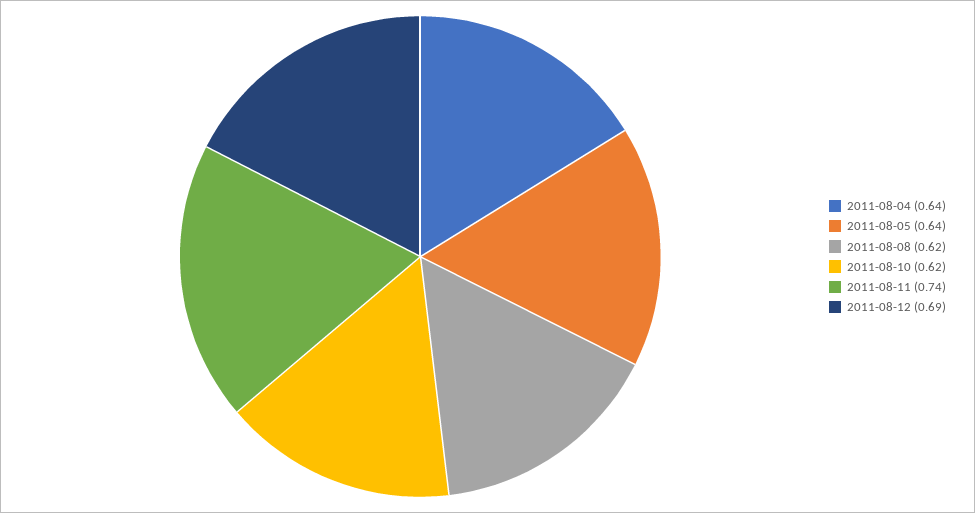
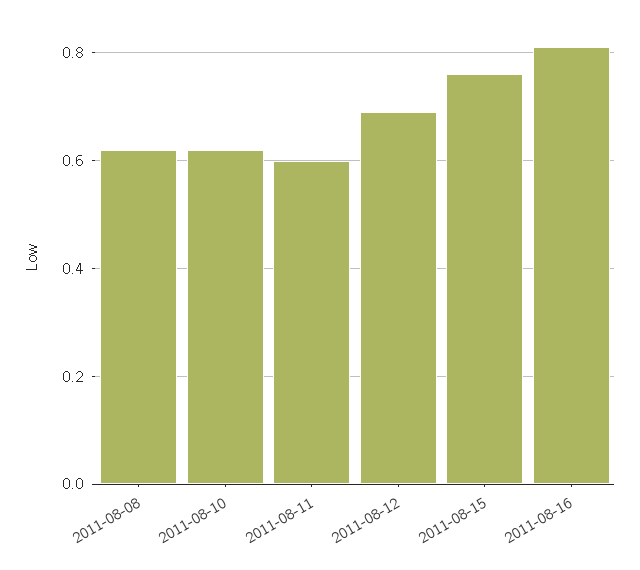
2011-08-04: 0.64 -> none
2011-08-05: 0.64 -> none
2011-08-11: 0.74 -> 0.6
2011-08-15: none -> 0.75
2011-08-16: none -> 0.8

